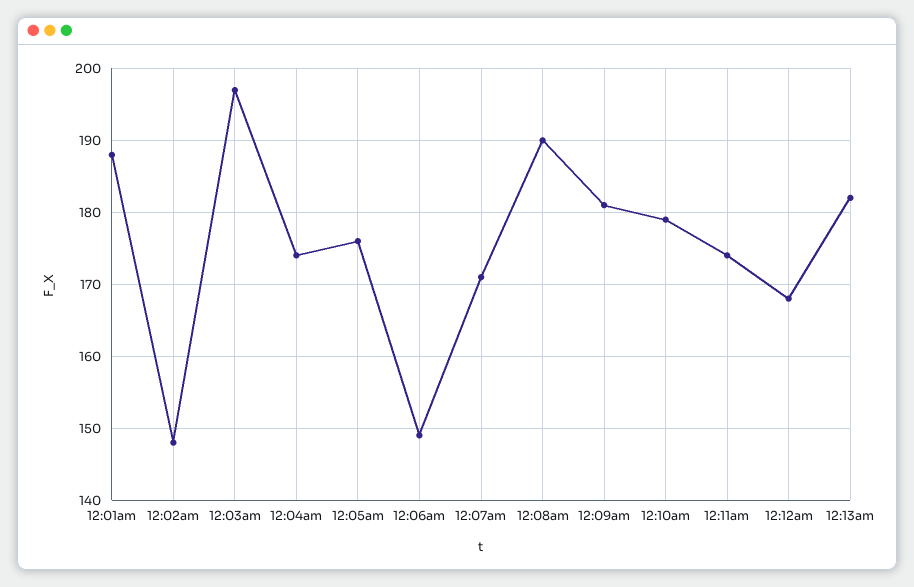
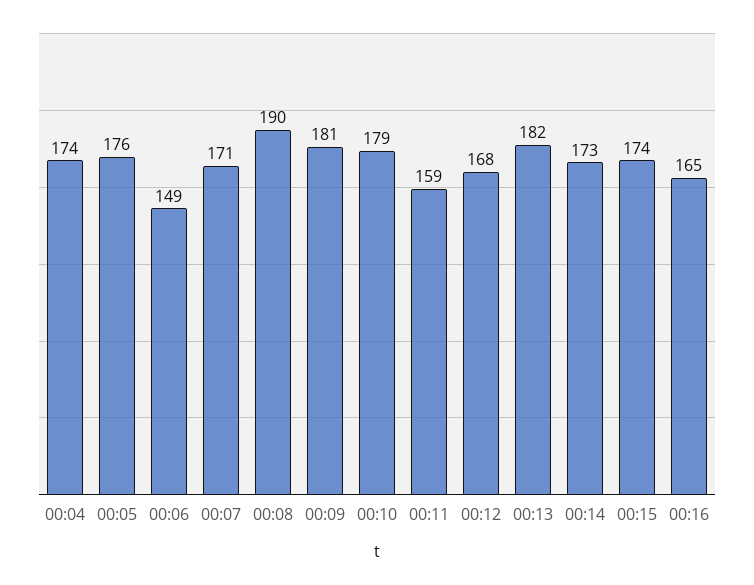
12:01am: 188 -> none
12:02am: 148 -> none
12:03am: 197 -> none
12:11am: 174 -> 159
00:14: none -> 173
00:15: none -> 174
00:16: none -> 165

